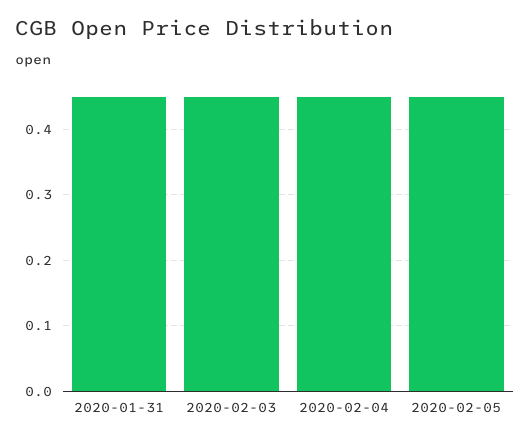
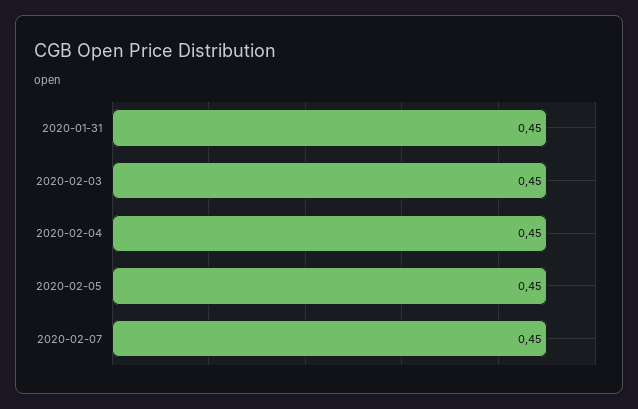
2020-02-07: none -> 0.45

